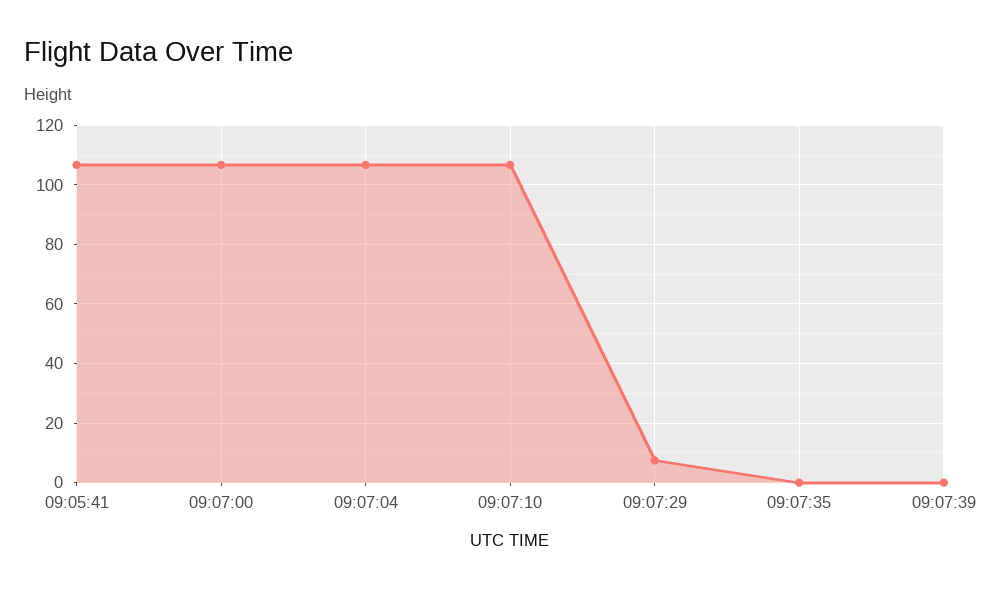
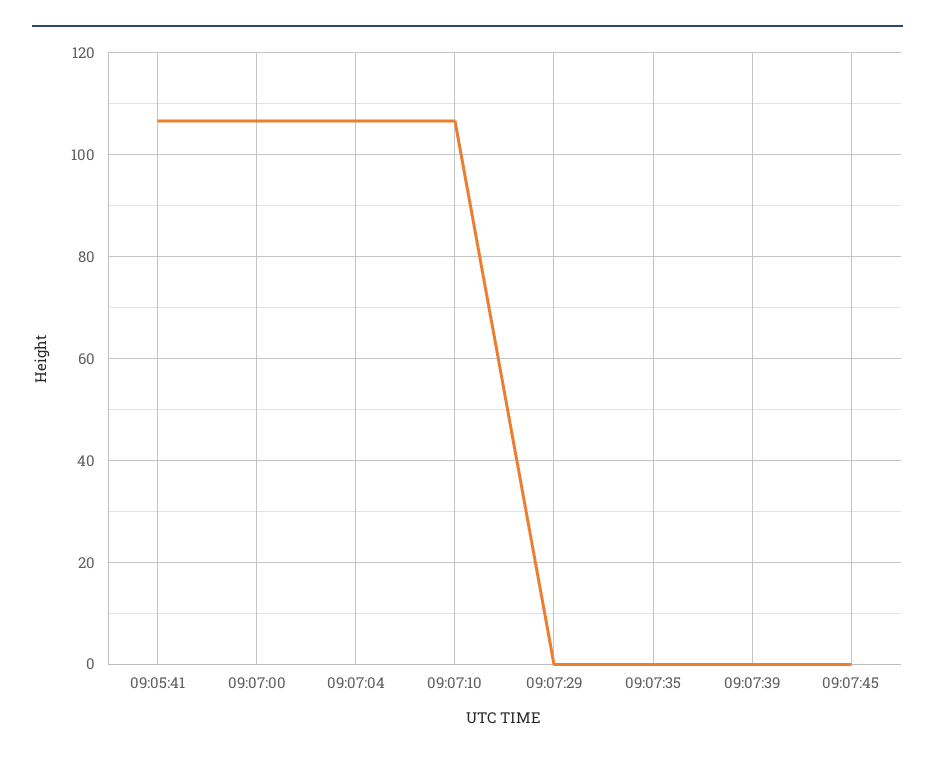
09:07:29: 7.5 -> 0
09:07:45: none -> 0

